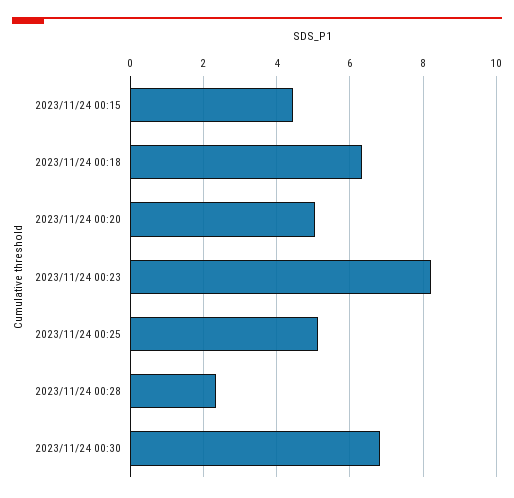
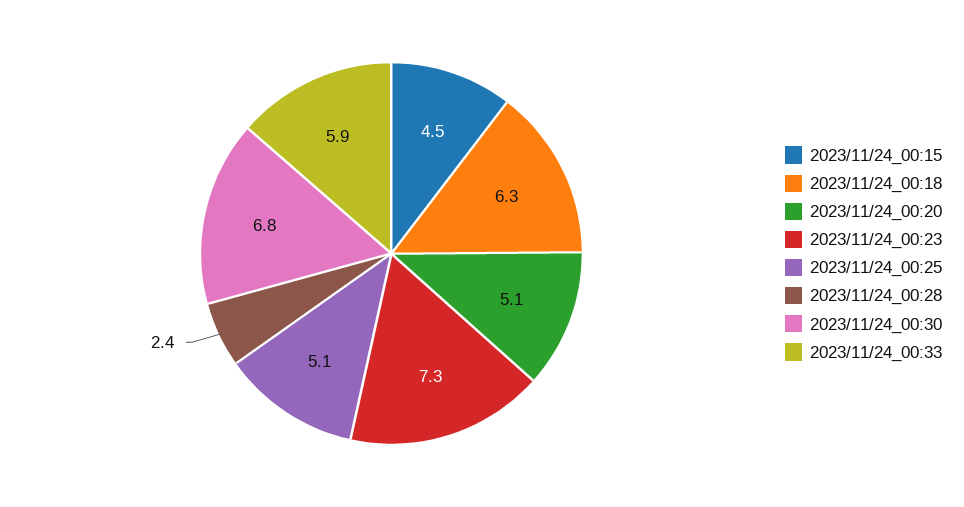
2023/11/24 00:23: 8.2 -> 7.3
2023/11/24_00:33: none -> 5.9

